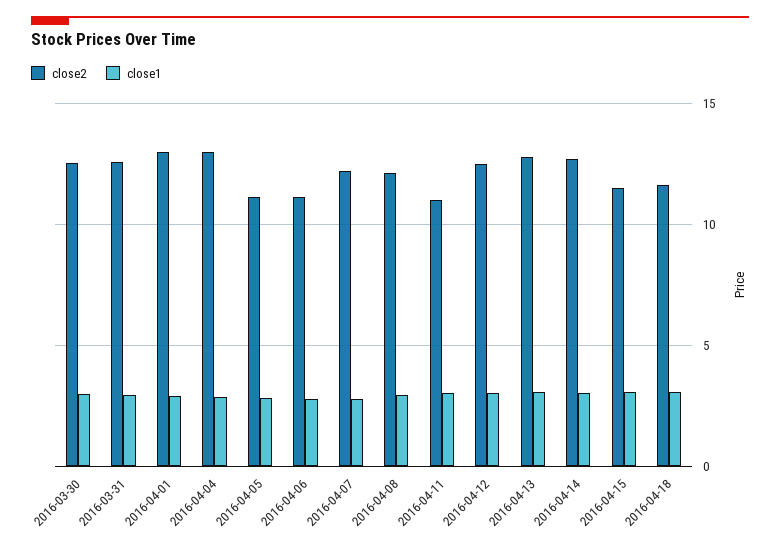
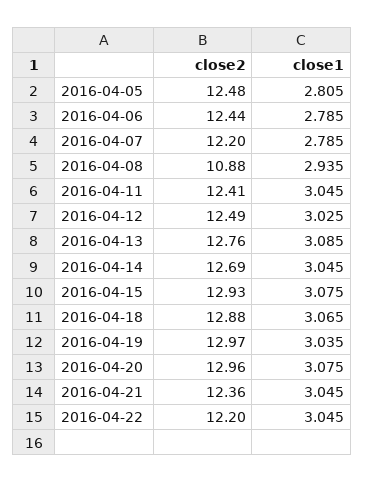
close2, 2016-03-30: 12.5 -> none
close1, 2016-03-30: 3 -> none
close2, 2016-03-31: 12.5 -> none
close1, 2016-03-31: 3 -> none
close2, 2016-04-01: 13 -> none
close1, 2016-04-01: 3 -> none
close2, 2016-04-04: 13 -> none
close1, 2016-04-04: 3 -> none
close2, 2016-04-05: 11 -> 12.48
close2, 2016-04-06: 11 -> 12.44
close2, 2016-04-08: 12 -> 10.88
close2, 2016-04-11: 11 -> 12.41
close2, 2016-04-15: 11.5 -> 12.93
close2, 2016-04-18: 11.5 -> 12.88
close2, 2016-04-19: none -> 12.97
close1, 2016-04-19: none -> 3.035
close2, 2016-04-20: none -> 12.96
close1, 2016-04-20: none -> 3.075
close2, 2016-04-21: none -> 12.36
close1, 2016-04-21: none -> 3.045
close2, 2016-04-22: none -> 12.2
close1, 2016-04-22: none -> 3.045

